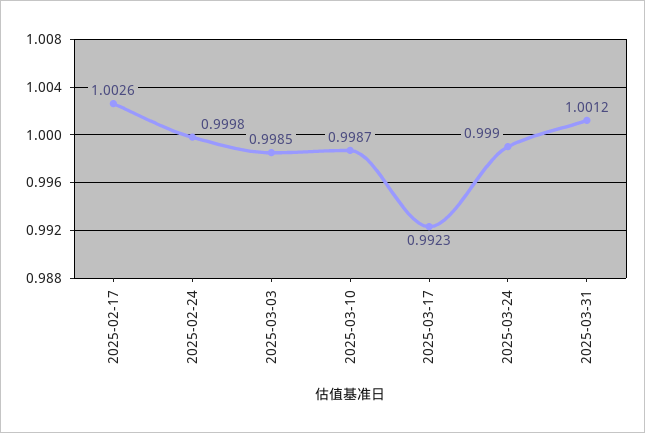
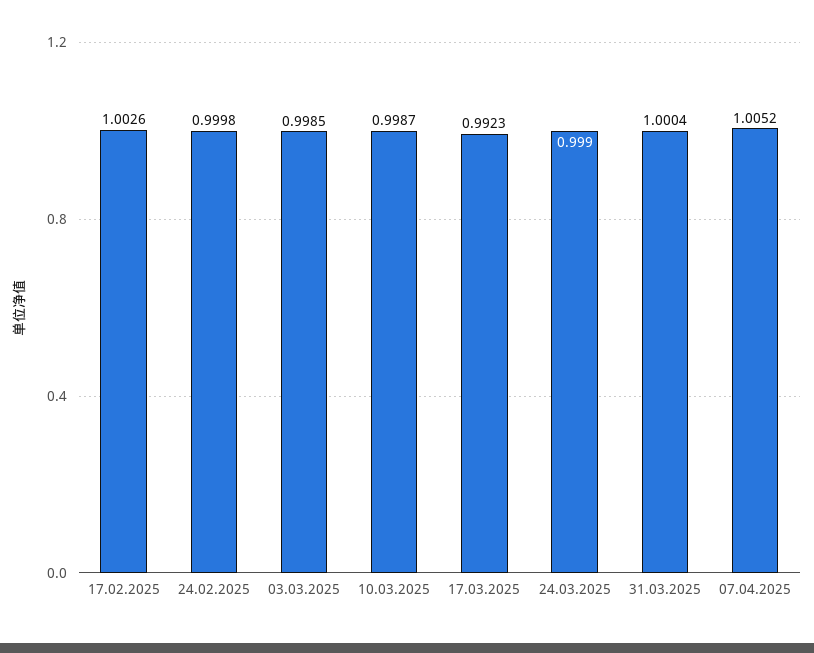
2025-03-31: 1.0012 -> 1.0004
07.04.2025: none -> 1.0052

